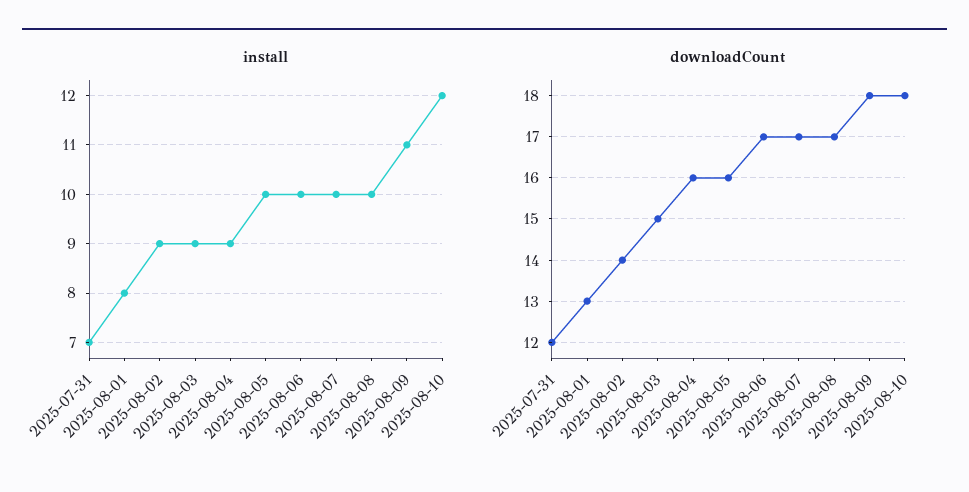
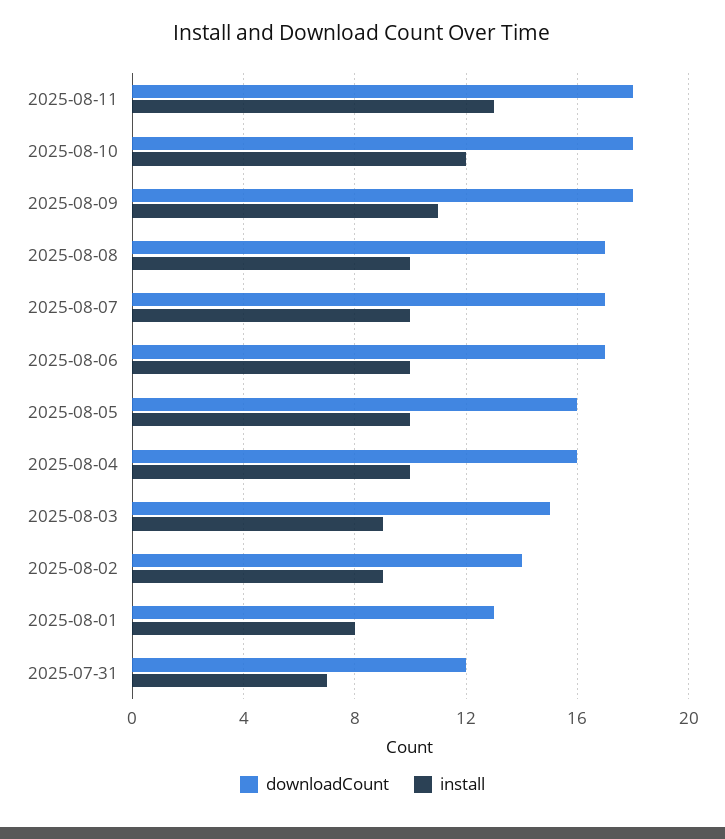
install, 2025-08-04: 9 -> 10
downloadCount, 2025-08-11: none -> 18
install, 2025-08-11: none -> 13

